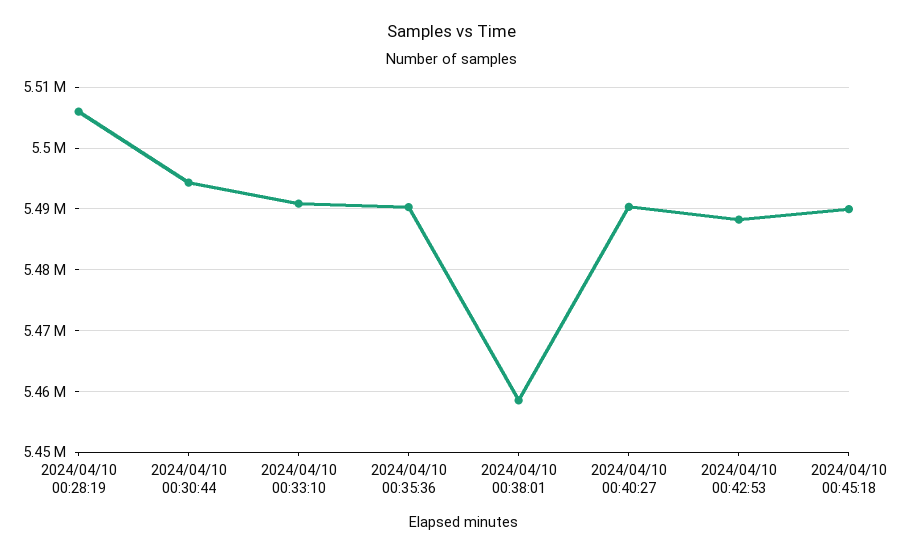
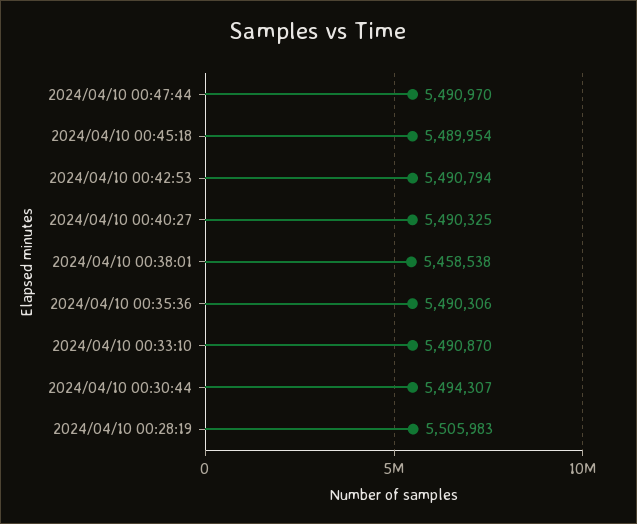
2024/04/10 00:42:53: 5488000 -> 5490794
2024/04/10 00:47:44: none -> 5490970

